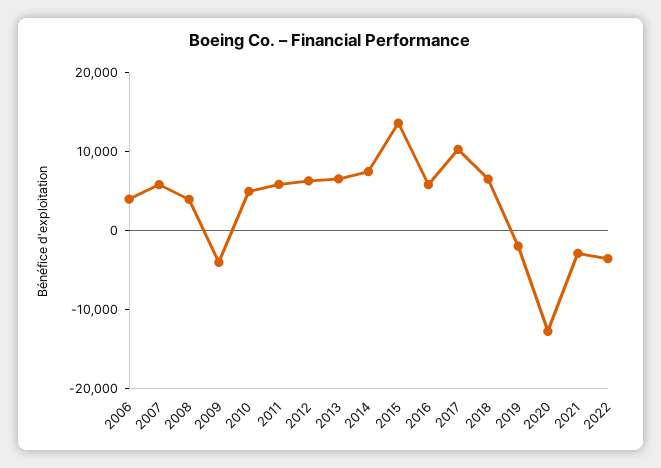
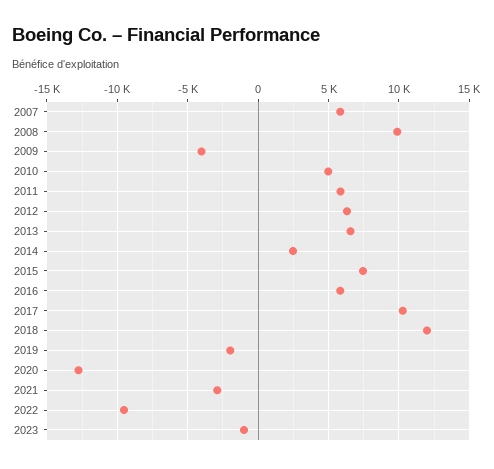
2006: 4000 -> none
2008: 4000 -> 10000
2014: 8000 -> 2500
2015: 14000 -> 7500
2018: 6000 -> 12000
2022: -4000 -> -9500
2023: none -> -1000

